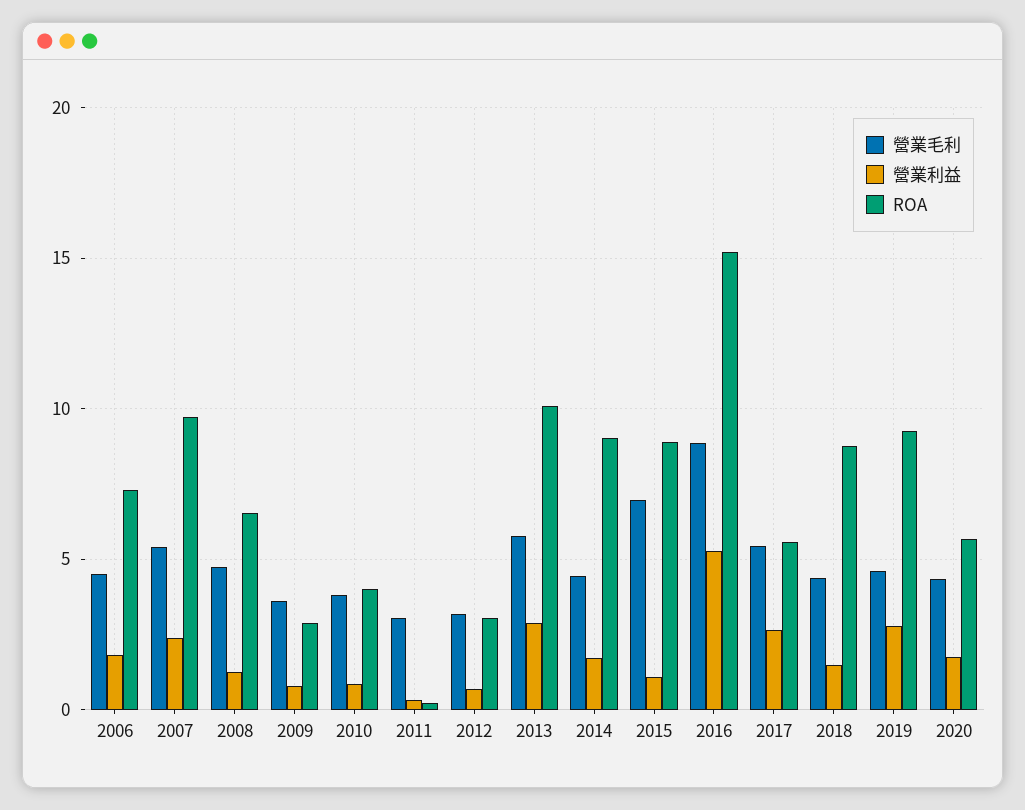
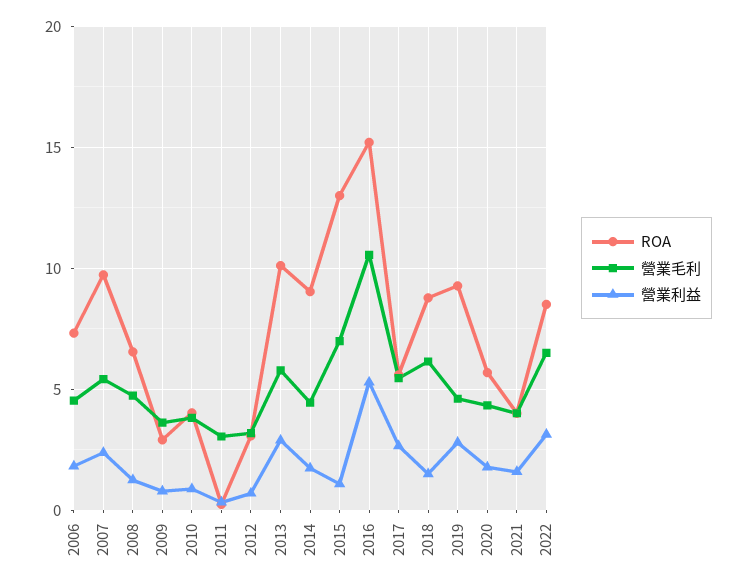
ROA, 2015: 9 -> 13
營業毛利, 2016: 9 -> 10.5
營業毛利, 2018: 4.5 -> 6
ROA, 2021: none -> 4
營業毛利, 2021: none -> 4
營業利益, 2021: none -> 1.5
ROA, 2022: none -> 8.5
營業毛利, 2022: none -> 6.5
營業利益, 2022: none -> 3

